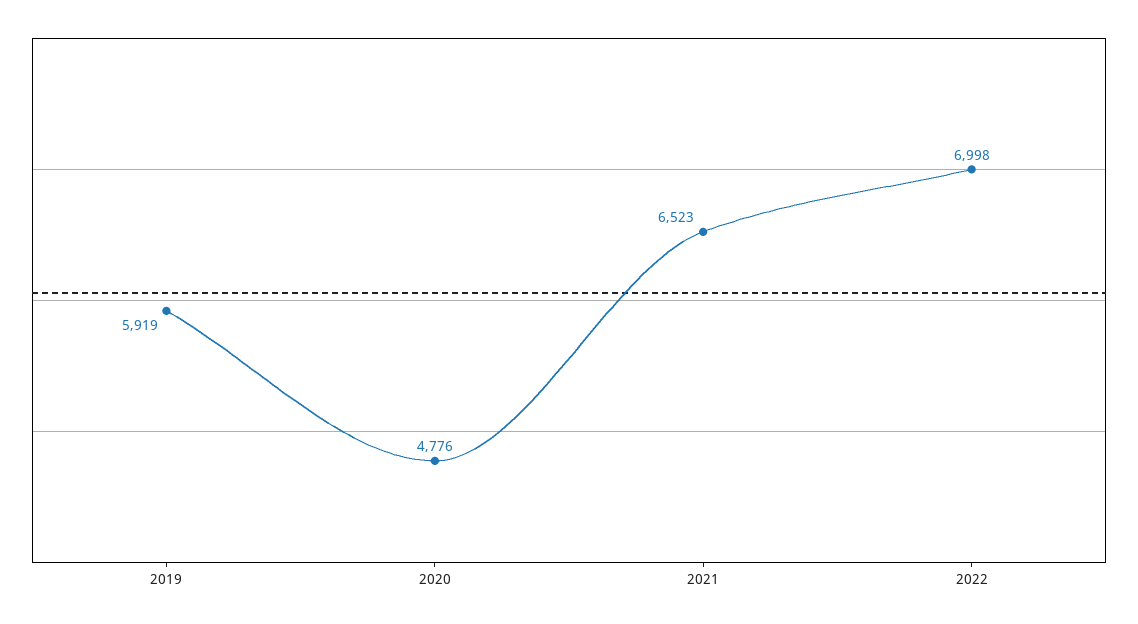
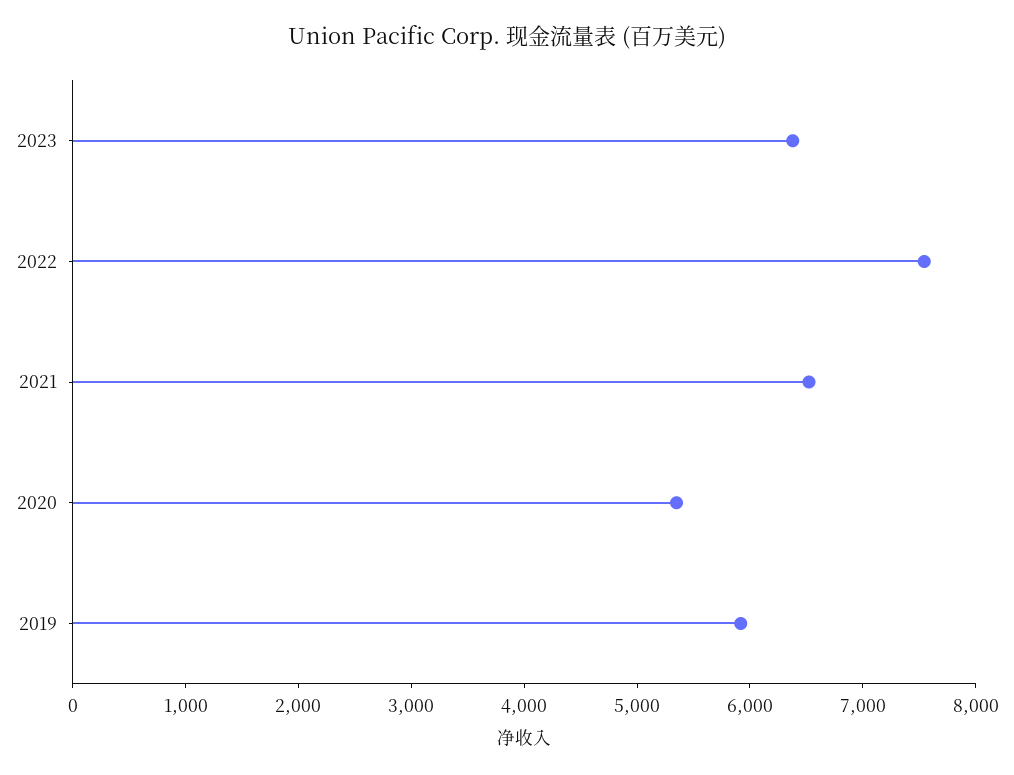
2020: 4776 -> 5400
2022: 6998 -> 7600
2023: none -> 6400

